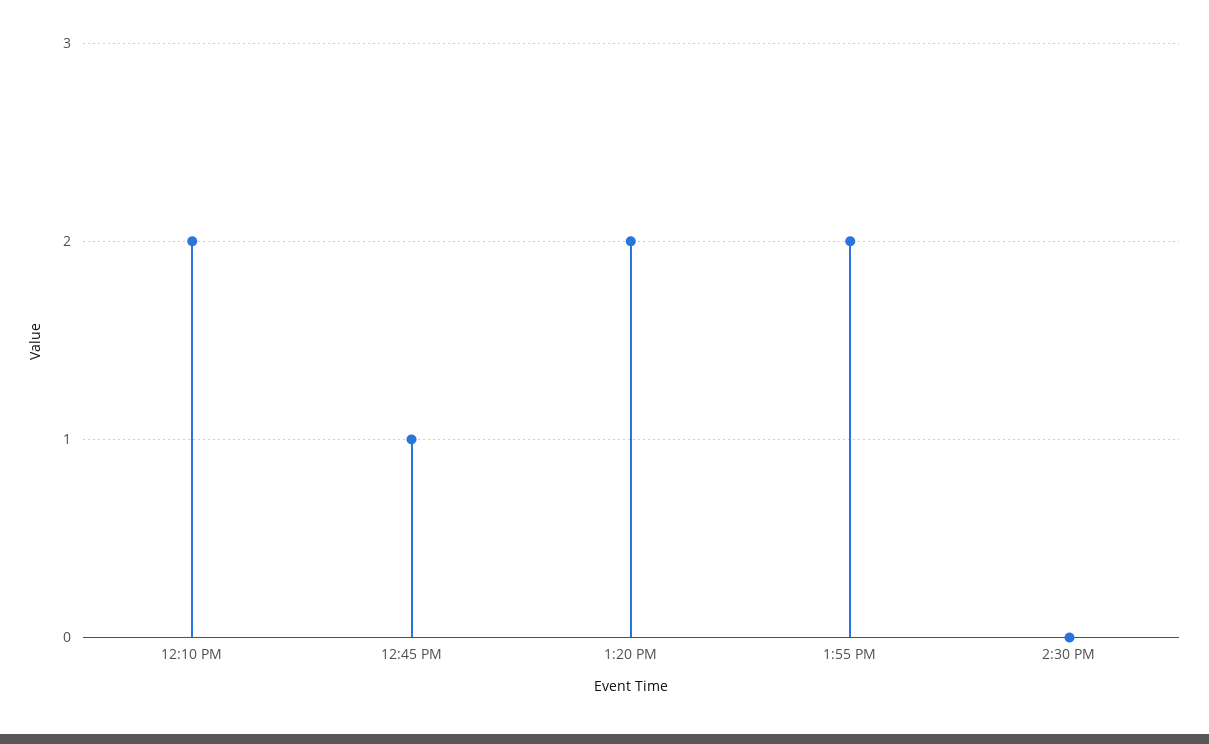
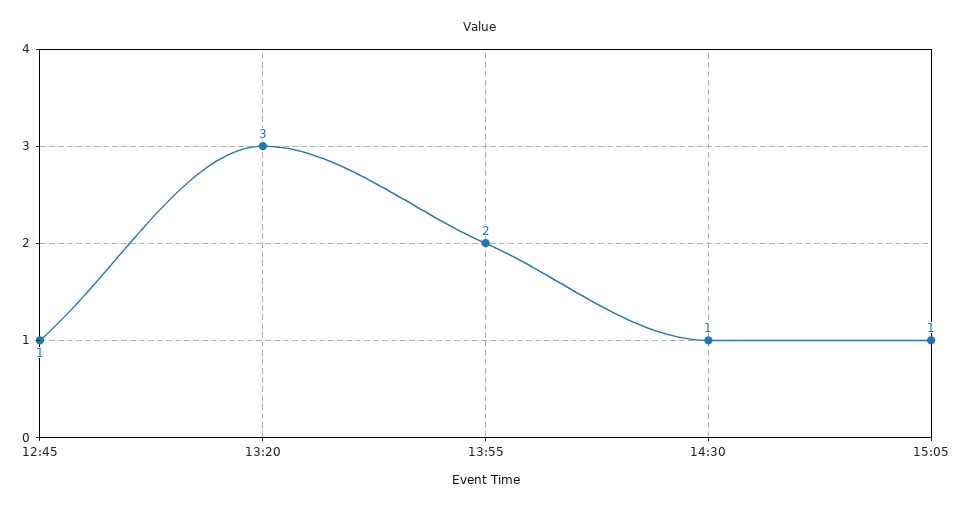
12:10 PM: 2 -> none
1:20 PM: 2 -> 3
2:30 PM: 0 -> 1
15:05: none -> 1

